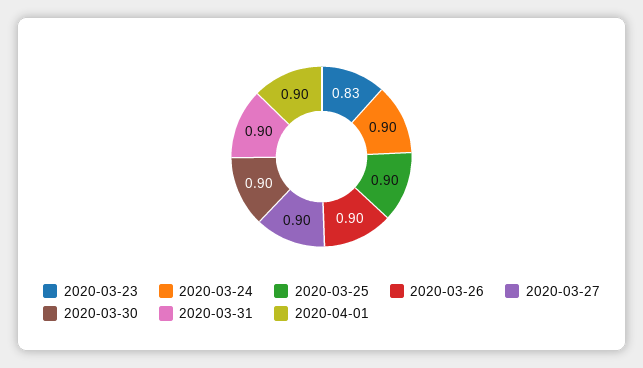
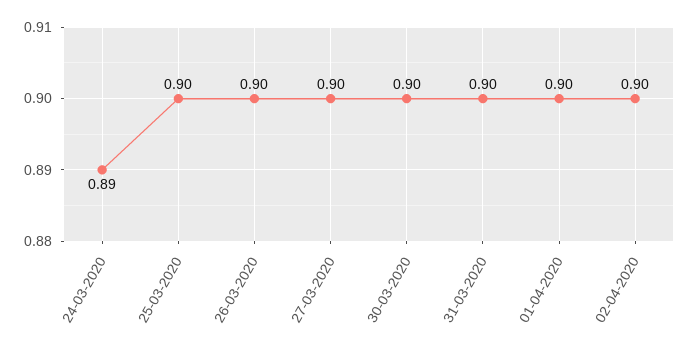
2020-03-23: 0.83 -> none
2020-03-24: 0.9 -> 0.89
02-04-2020: none -> 0.9

